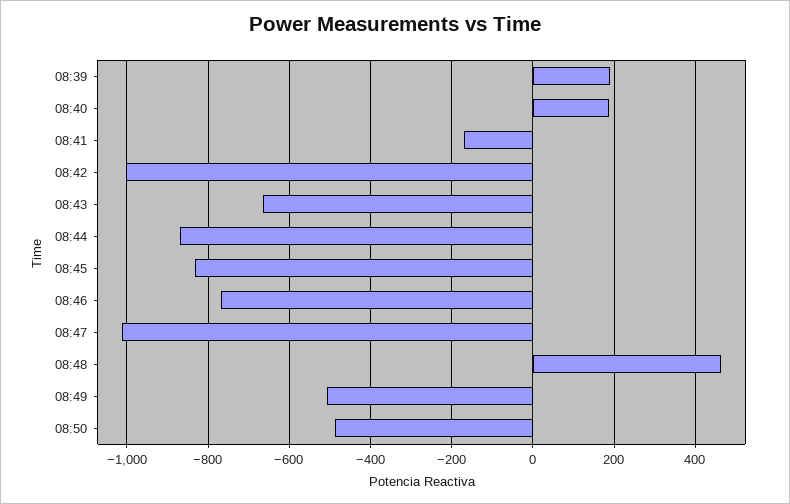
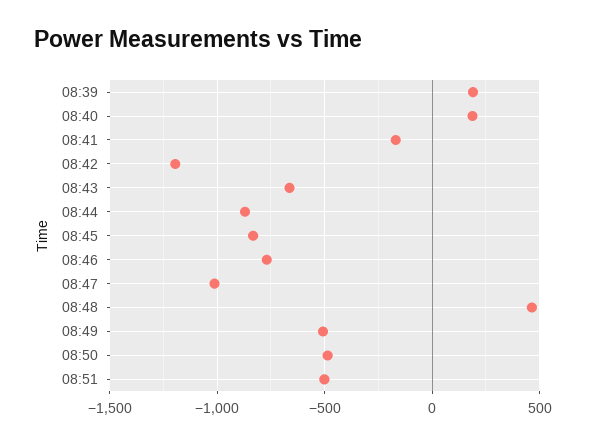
08:42: -1000 -> -1200
08:51: none -> -500

